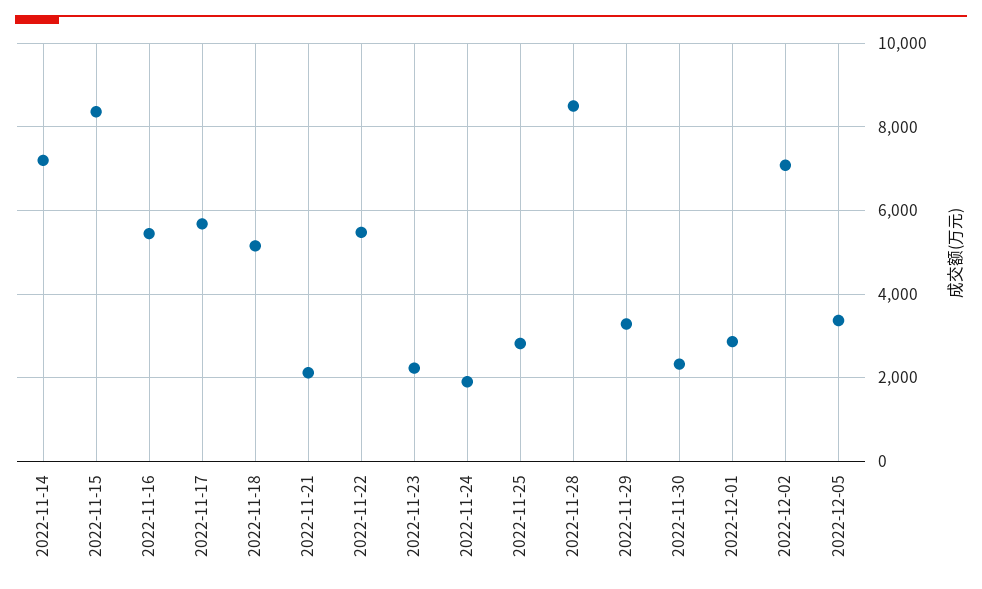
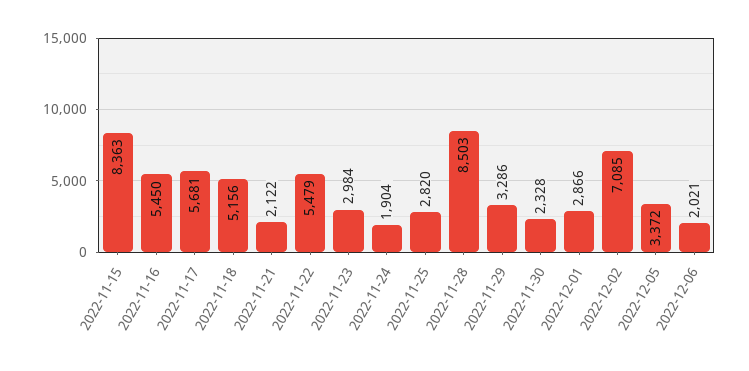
2022-11-14: 7200 -> none
2022-11-23: 2200 -> 2984
2022-12-06: none -> 2021

